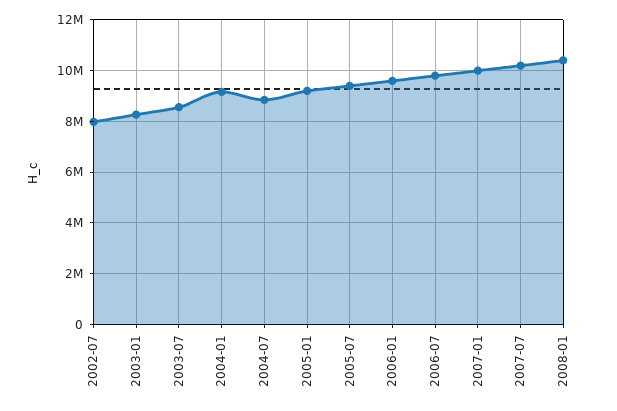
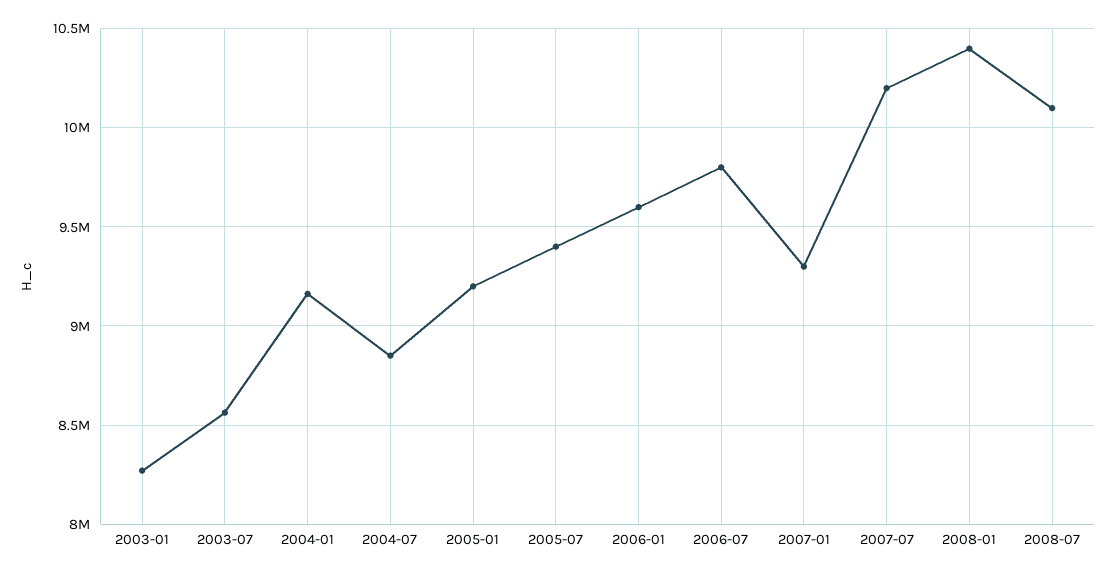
2002-07: 8000000 -> none
2007-01: 10000000 -> 9300000
2008-07: none -> 10100000

